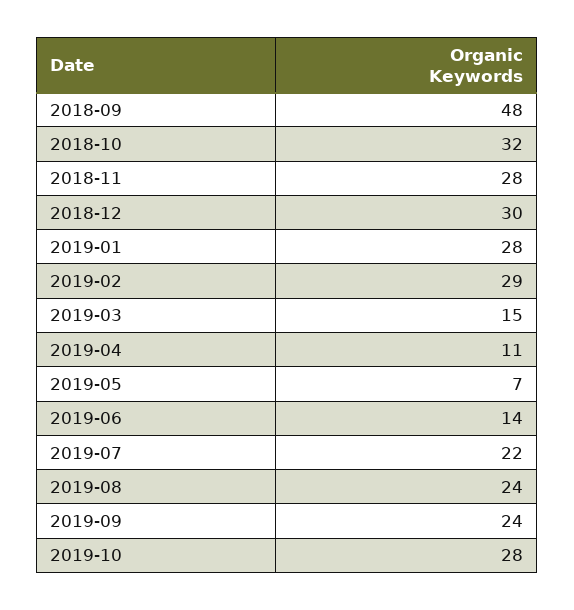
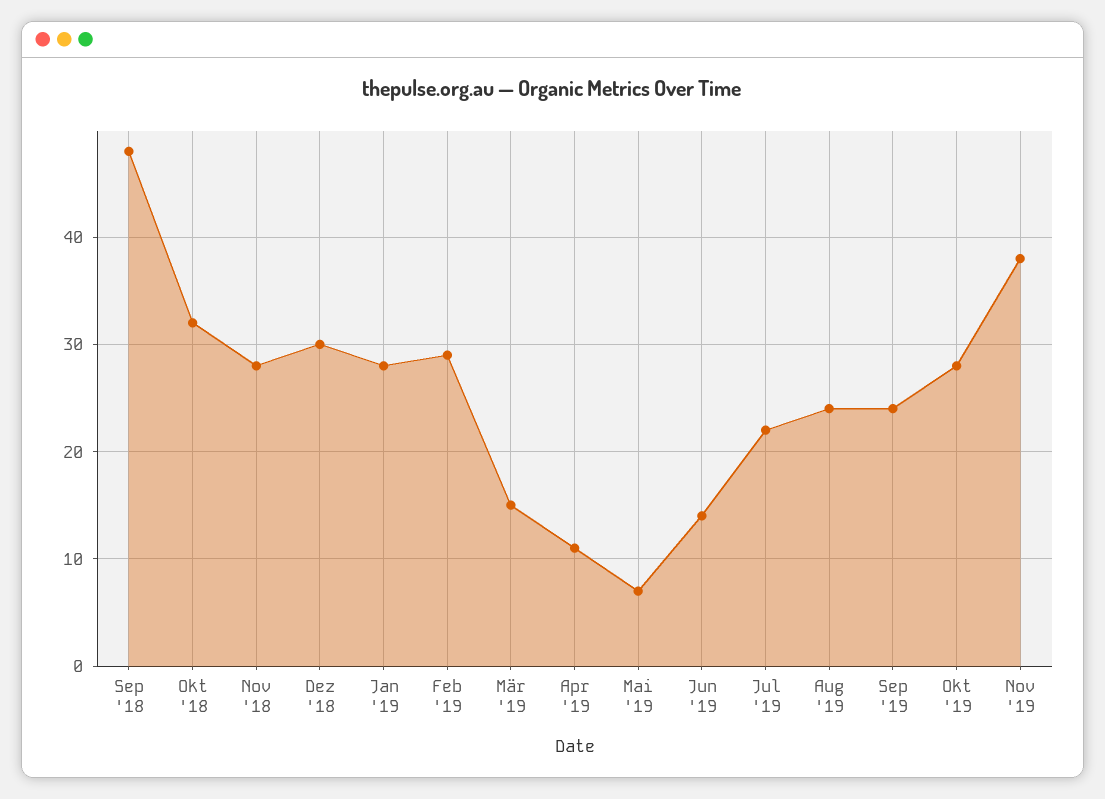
Nov '19: none -> 38

